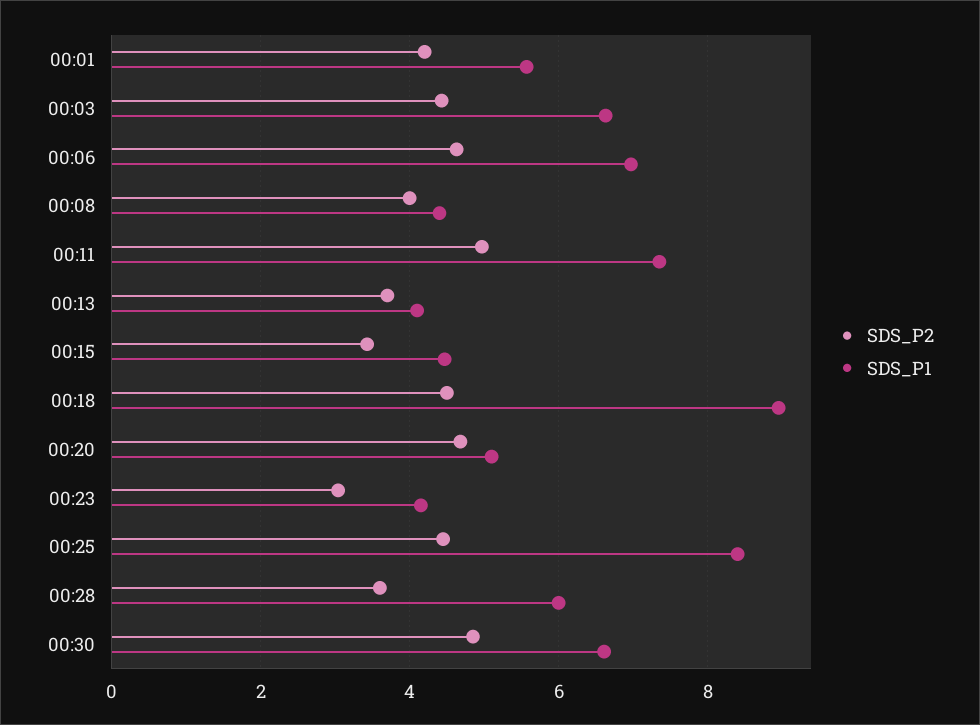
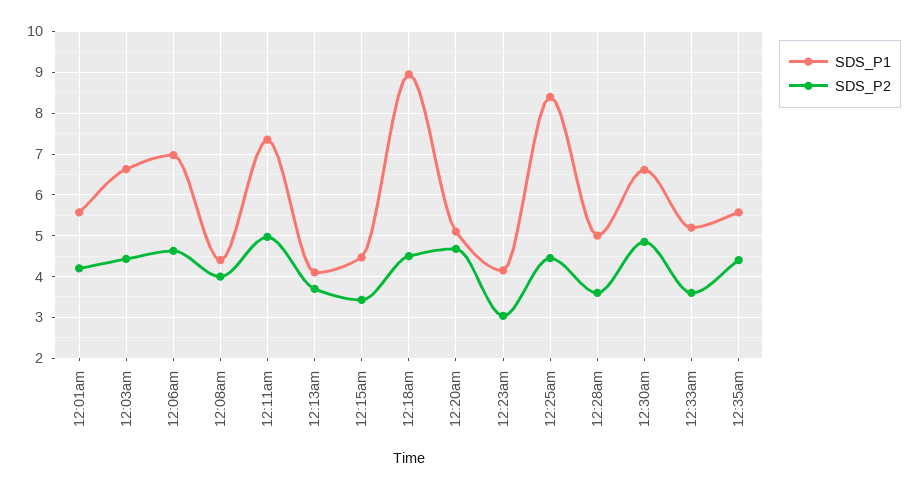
SDS_P1, 00:28: 6 -> 5
SDS_P1, 12:33am: none -> 5.2
SDS_P2, 12:33am: none -> 3.6
SDS_P1, 12:35am: none -> 5.6
SDS_P2, 12:35am: none -> 4.4

